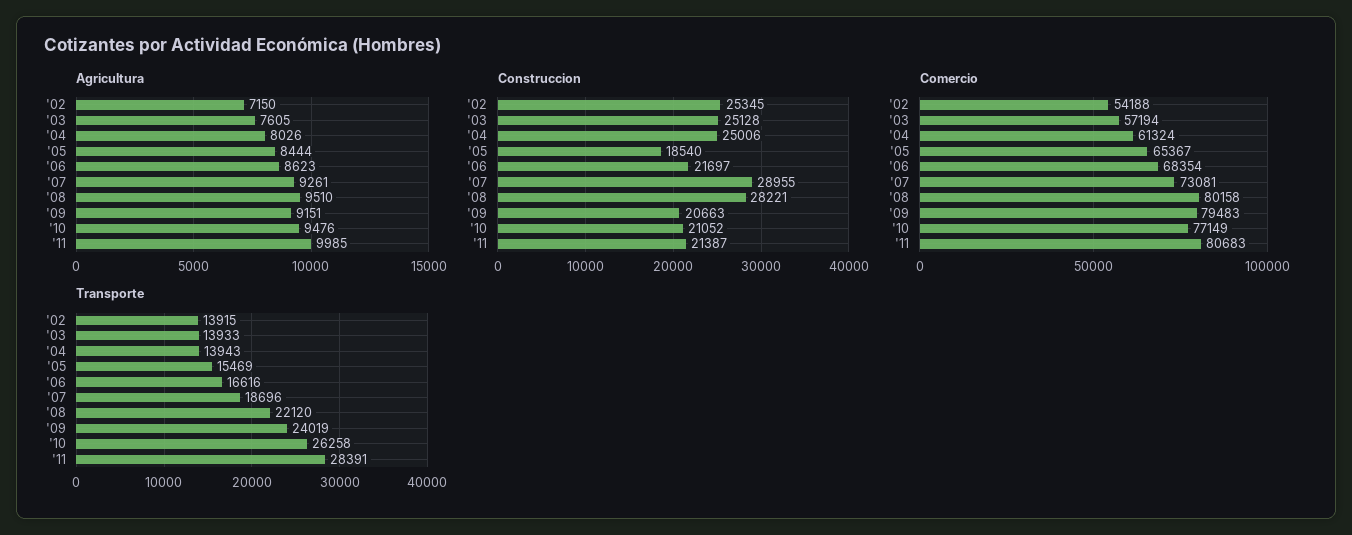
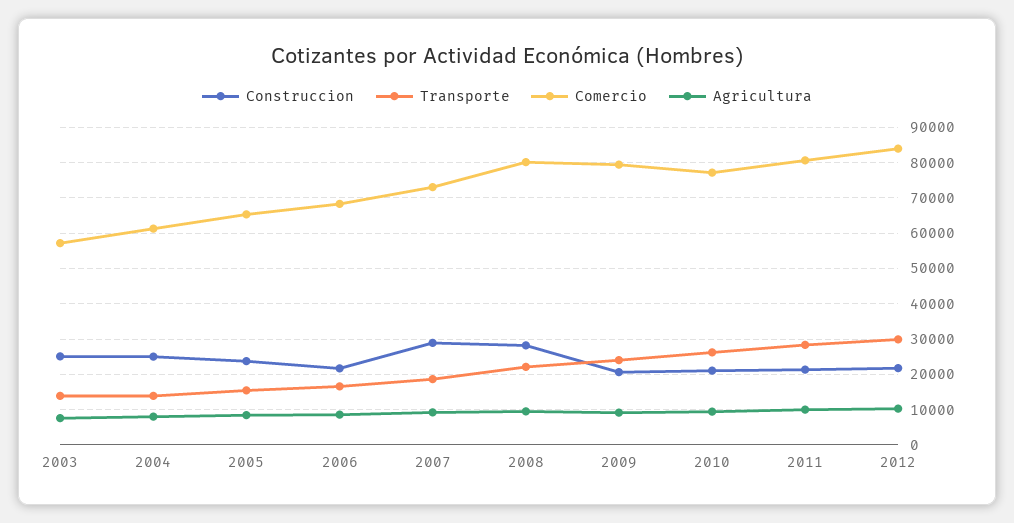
Agricultura, '02: 7150 -> none
Construccion, '02: 25345 -> none
Construccion, '05: 18540 -> 24000
Comercio, '02: 54188 -> none
Transporte, '02: 13915 -> none
Construccion, 2012: none -> 22000
Transporte, 2012: none -> 30000
Comercio, 2012: none -> 84000
Agricultura, 2012: none -> 10000

